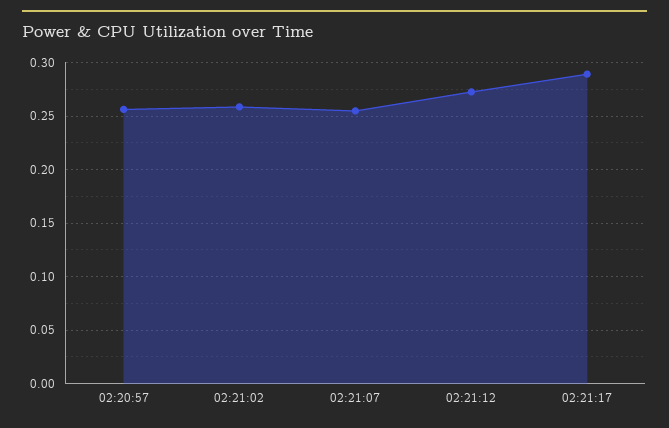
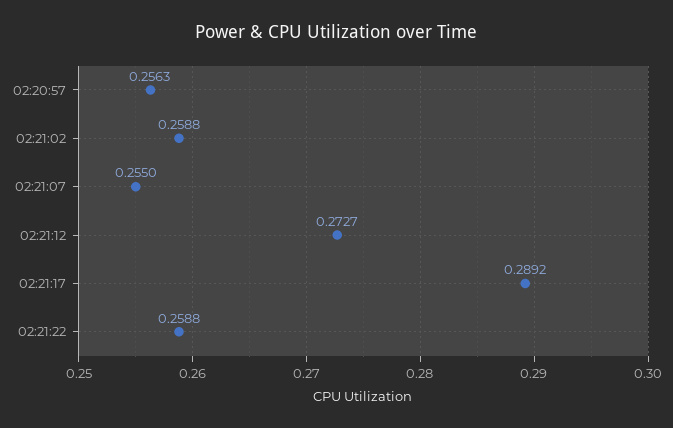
02:21:22: none -> 0.2588

